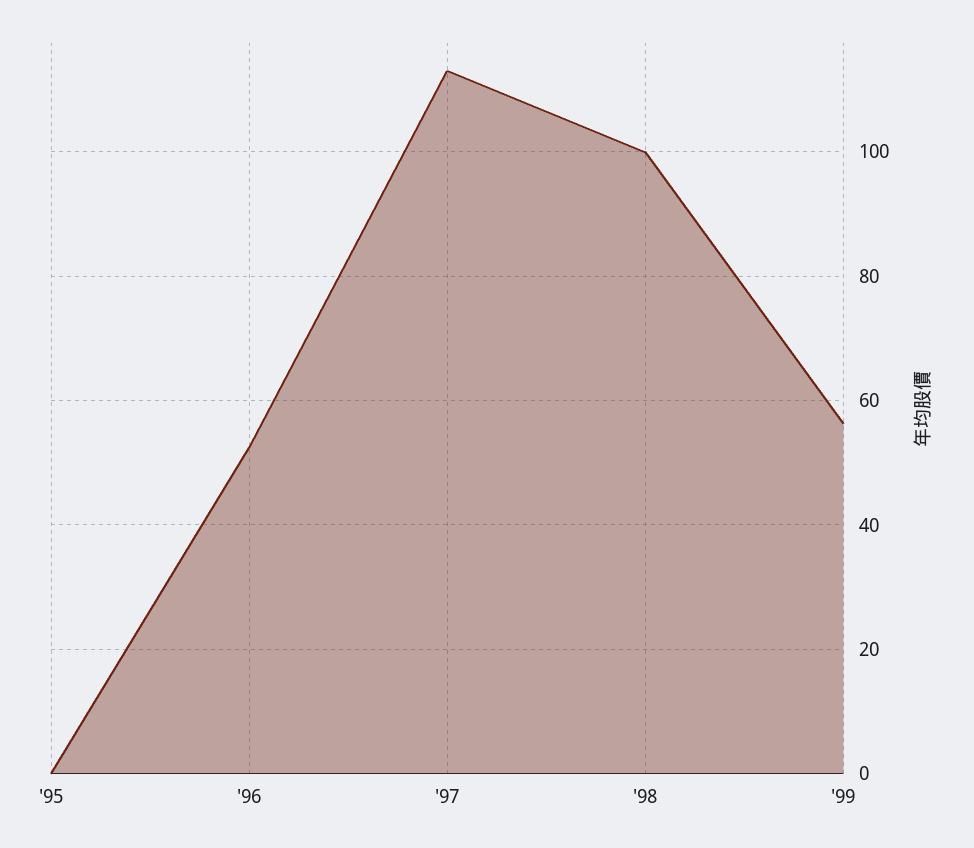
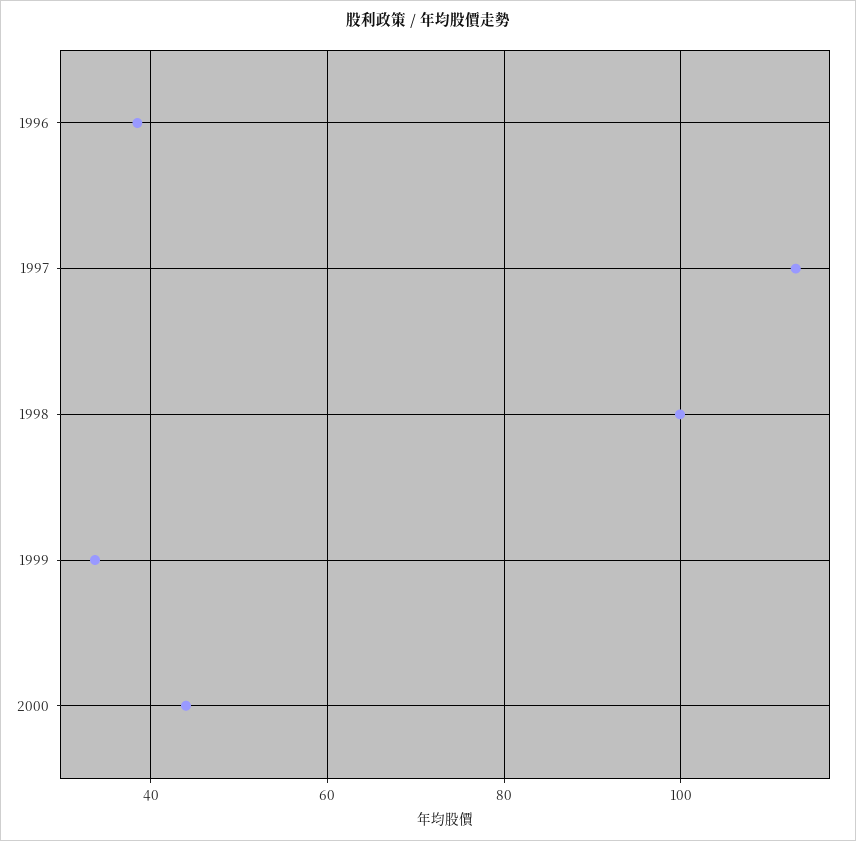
'95: 0 -> none
'96: 52 -> 38
'99: 56 -> 34
2000: none -> 44

